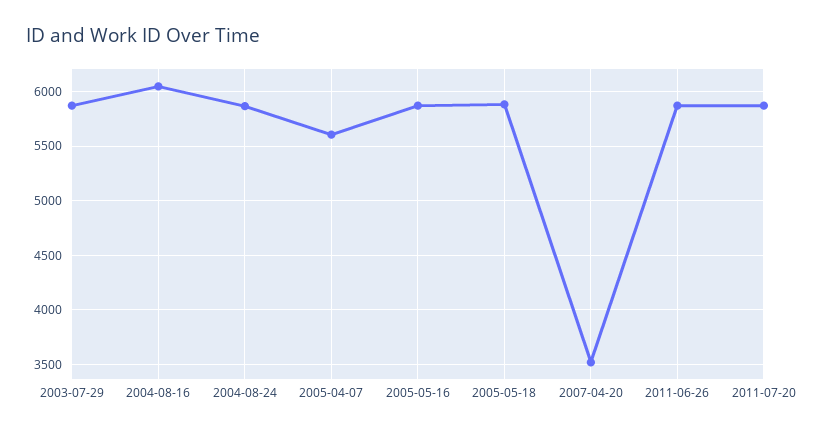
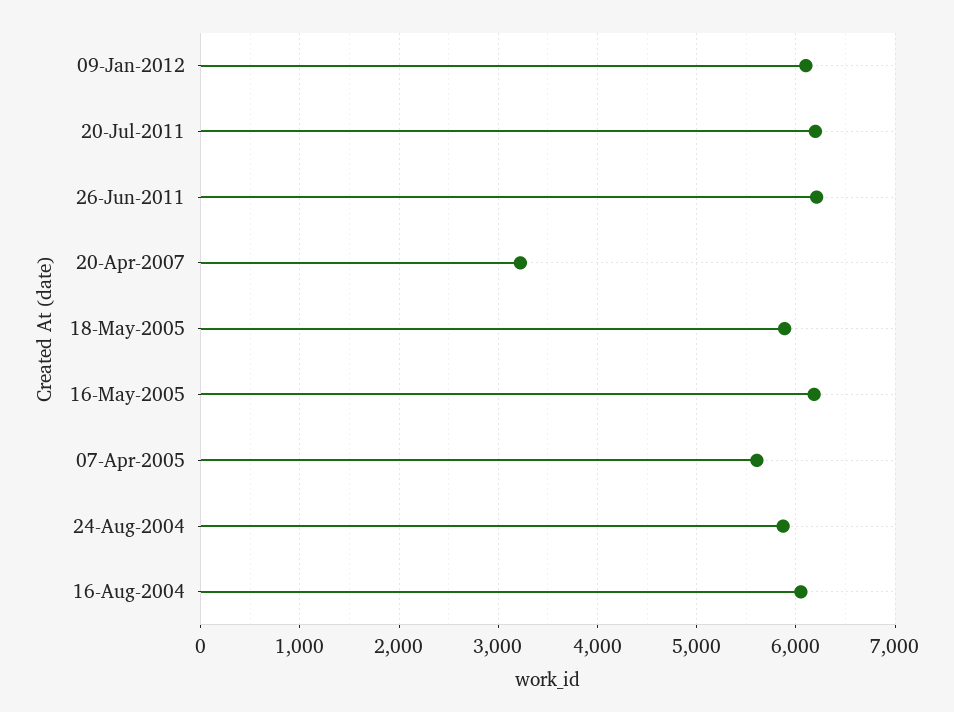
2003-07-29: 5900 -> none
2005-05-16: 5900 -> 6200
2007-04-20: 3500 -> 3200
2011-06-26: 5900 -> 6200
2011-07-20: 5900 -> 6200
09-Jan-2012: none -> 6100

